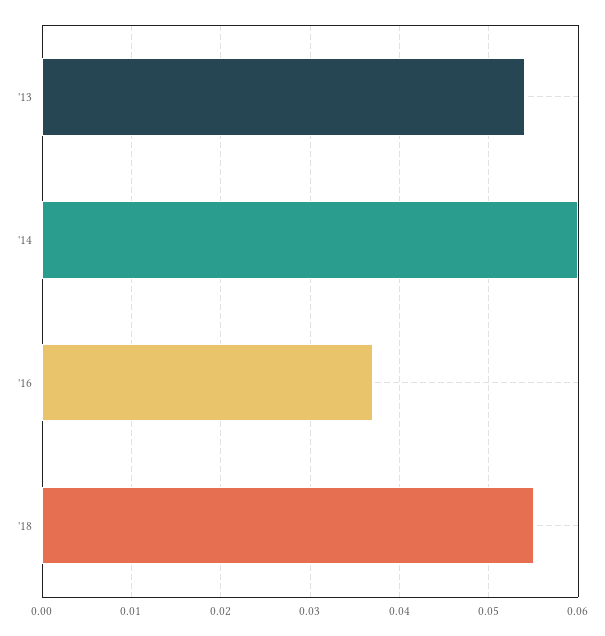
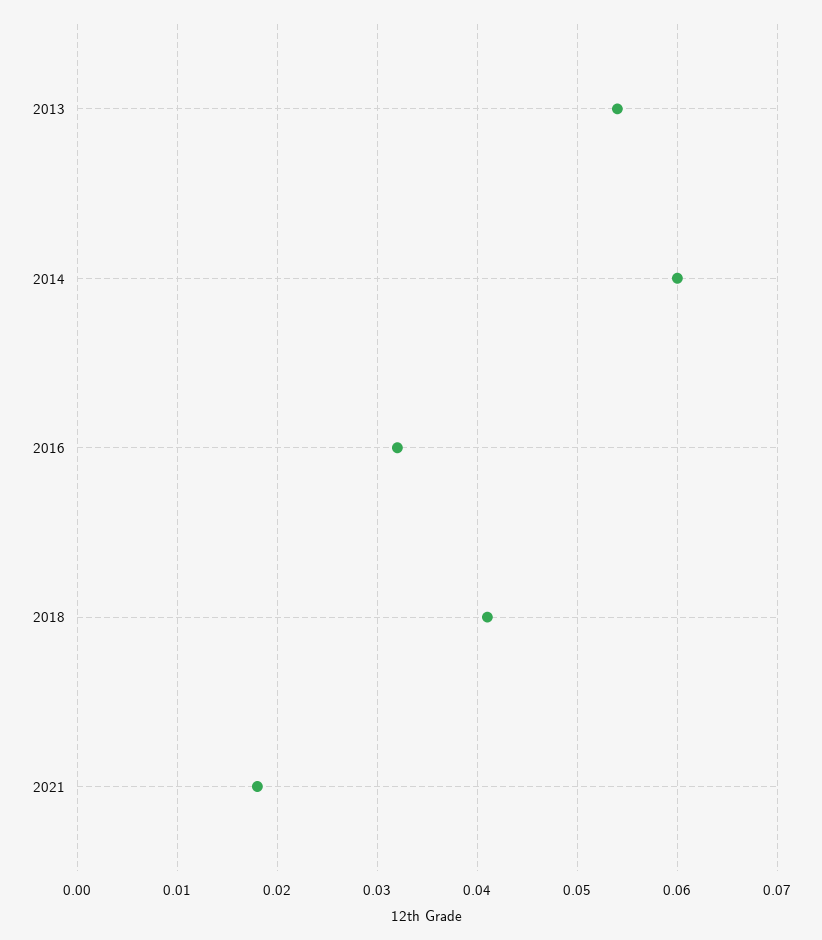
'16: 0.037 -> 0.032
'18: 0.055 -> 0.041
2021: none -> 0.018

